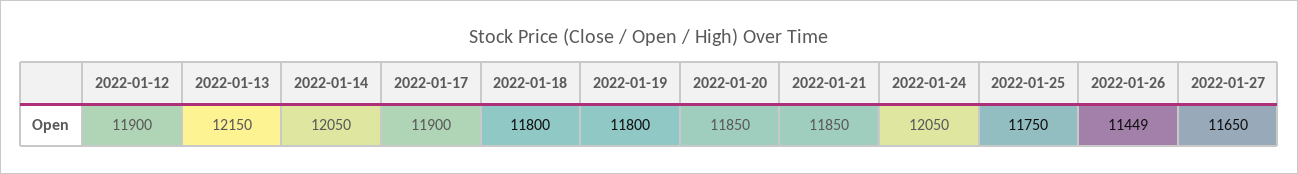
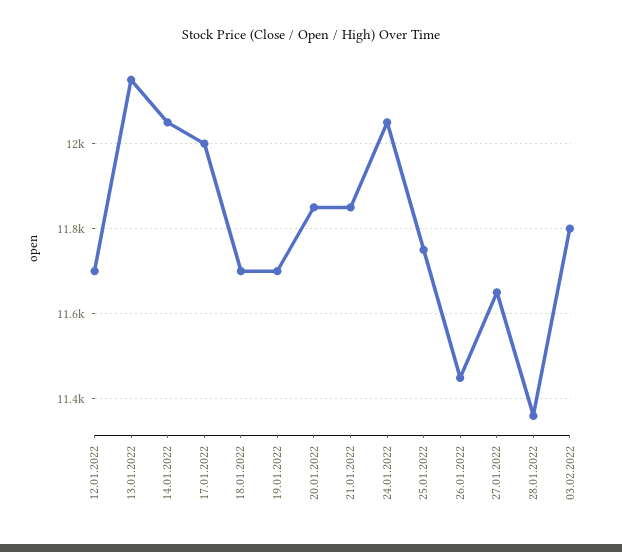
2022-01-12: 11900 -> 11700
2022-01-17: 11900 -> 12000
2022-01-18: 11800 -> 11700
2022-01-19: 11800 -> 11700
28.01.2022: none -> 11360
03.02.2022: none -> 11800

